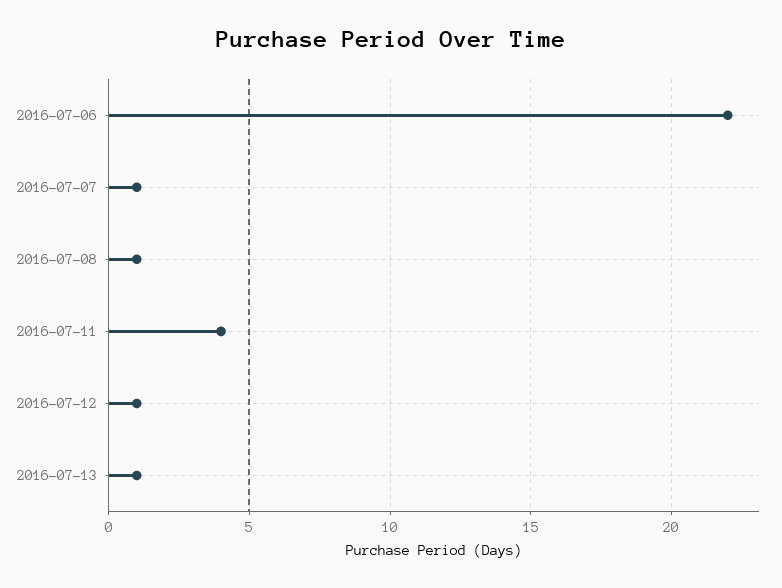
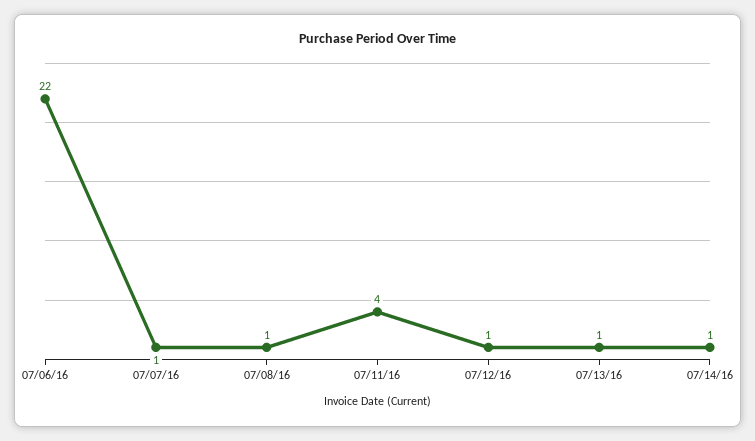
07/14/16: none -> 1

